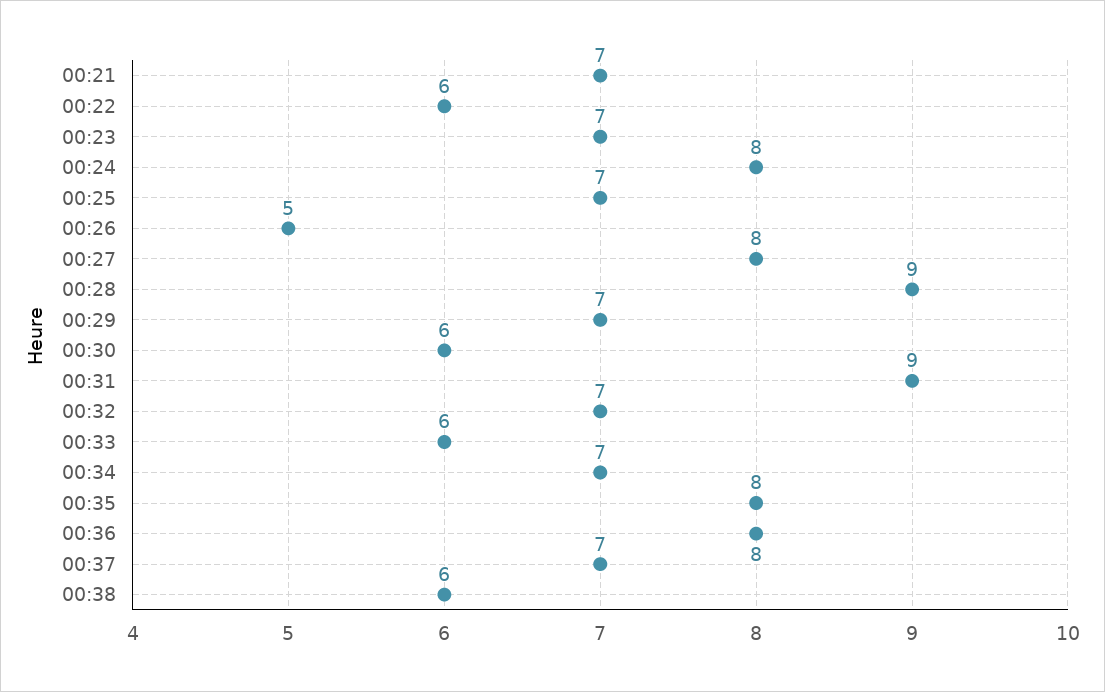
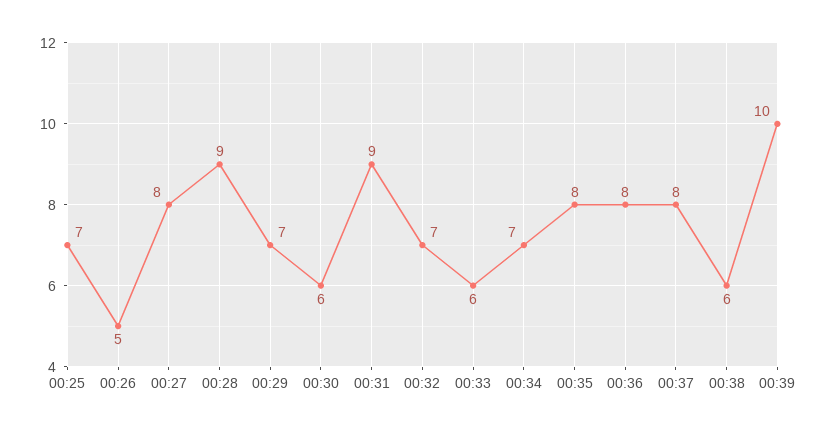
00:21: 7 -> none
00:22: 6 -> none
00:23: 7 -> none
00:24: 8 -> none
00:37: 7 -> 8
00:39: none -> 10

